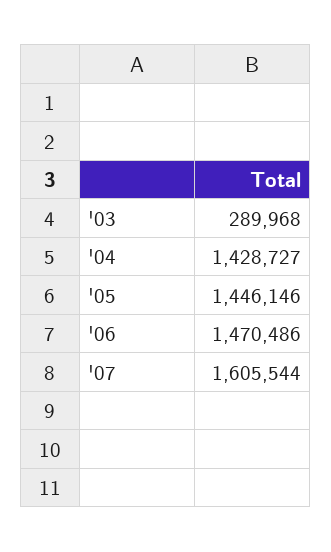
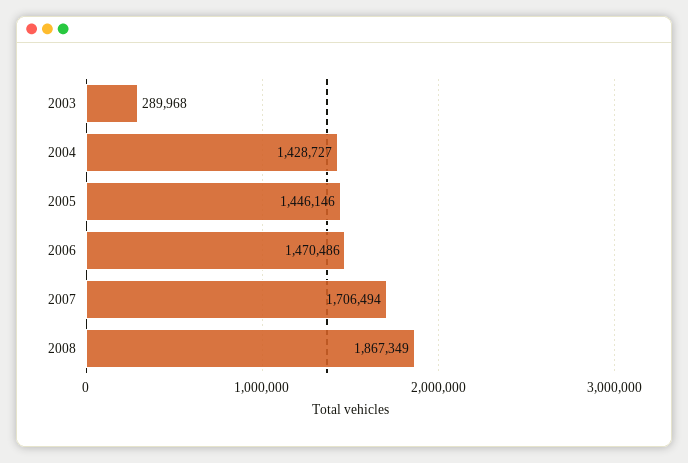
'07: 1605544 -> 1706494
2008: none -> 1867349

